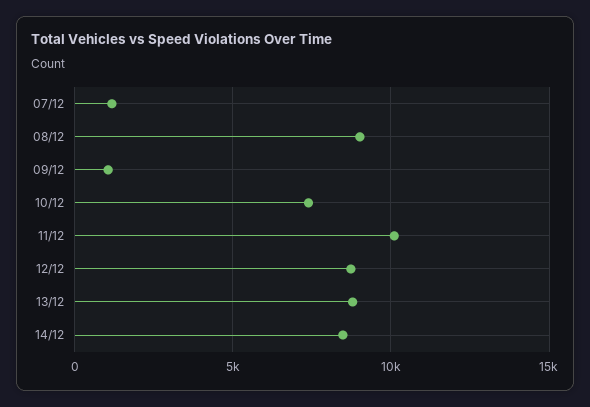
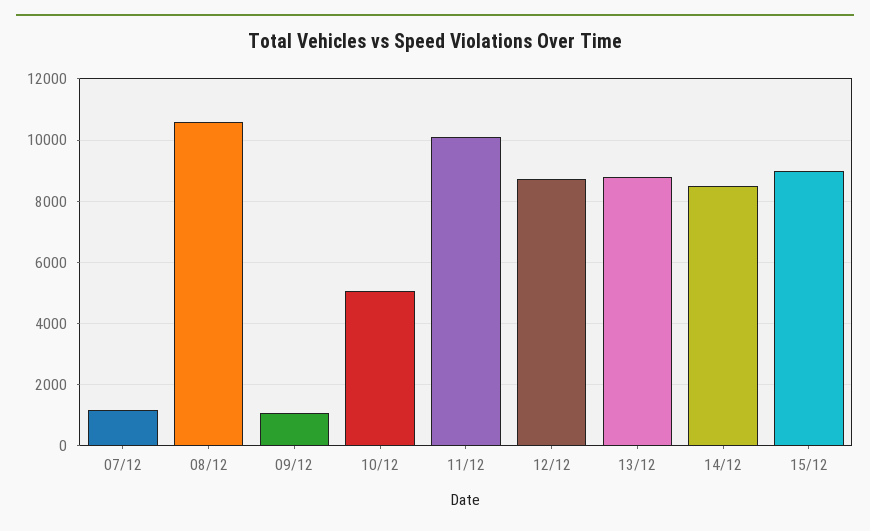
08/12: 9000 -> 10600
10/12: 7500 -> 5000
15/12: none -> 9000

